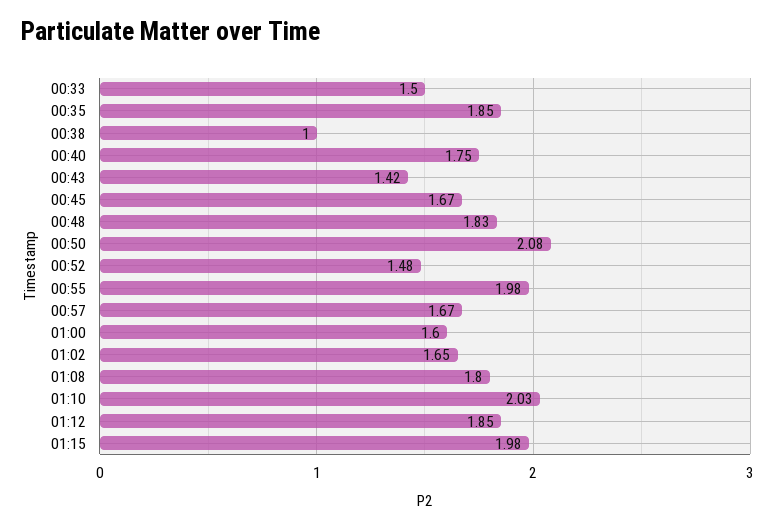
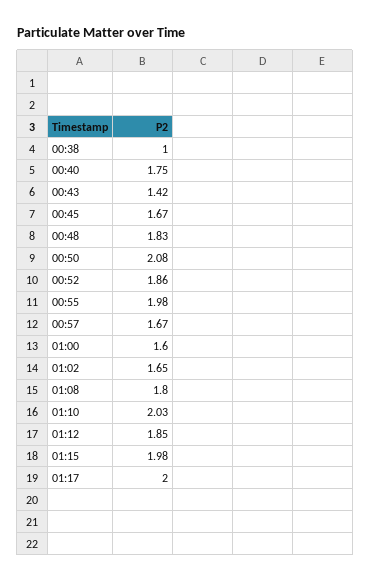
00:33: 1.5 -> none
00:35: 1.85 -> none
00:52: 1.48 -> 1.86
01:17: none -> 2

